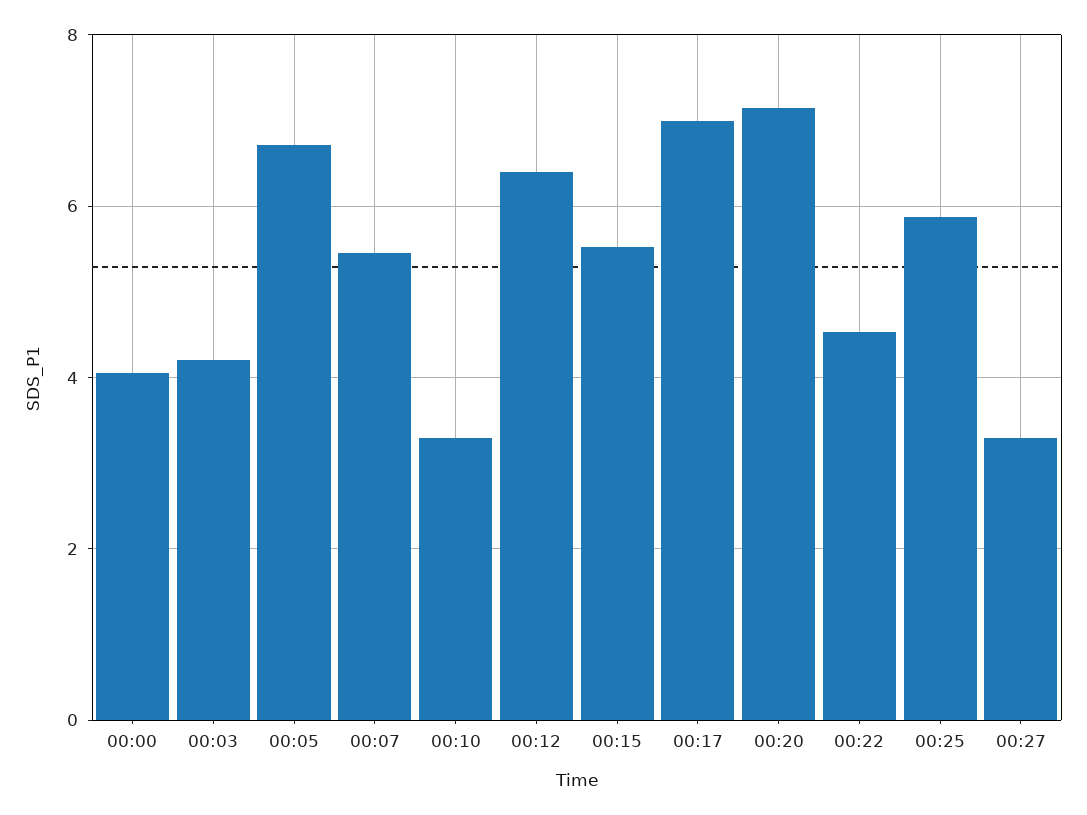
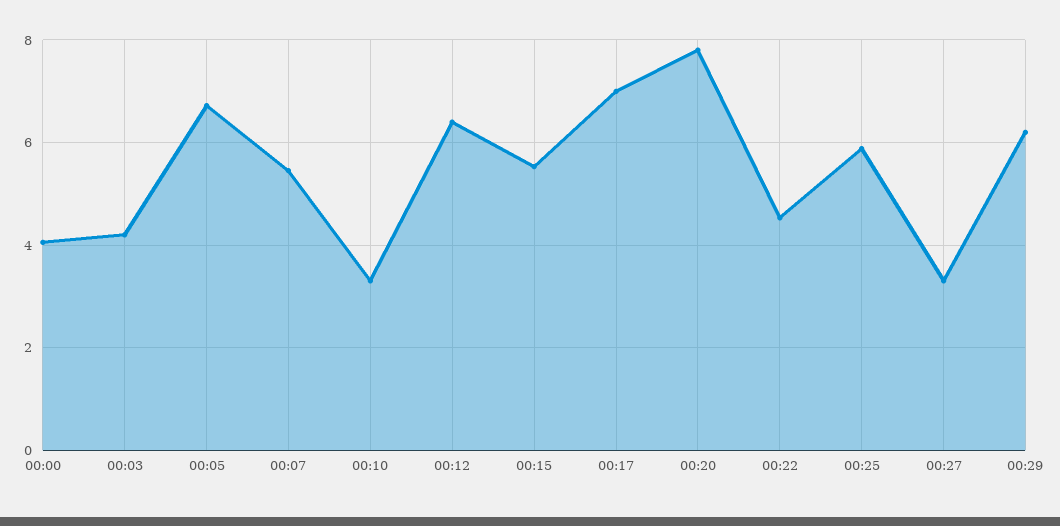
00:20: 7.2 -> 7.8
00:29: none -> 6.2

